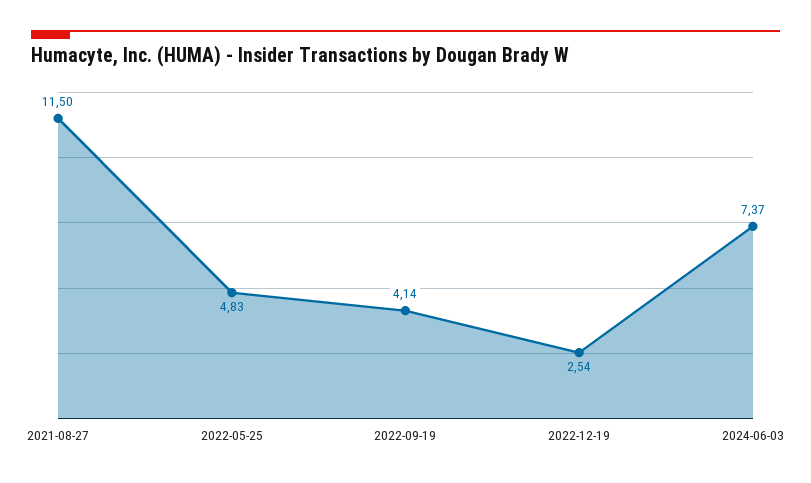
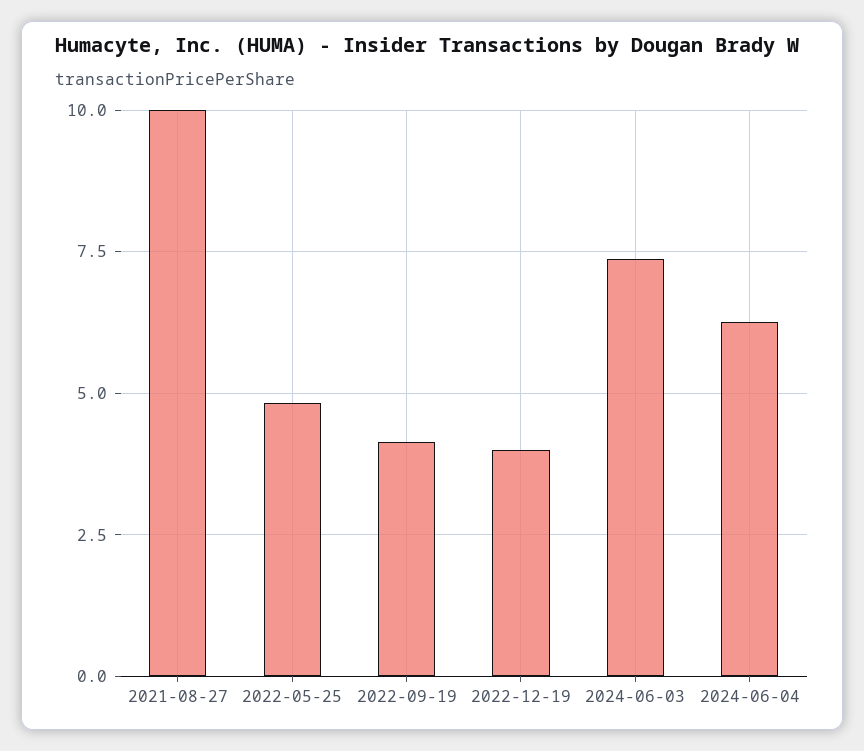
2021-08-27: 11.5 -> 10
2022-12-19: 2.54 -> 4
2024-06-04: none -> 6.25

